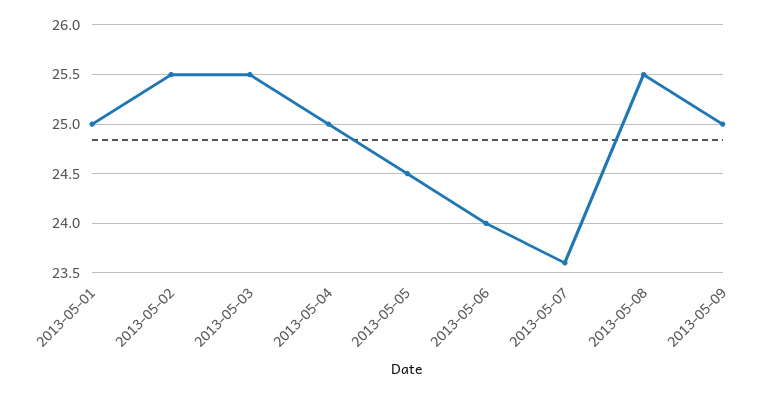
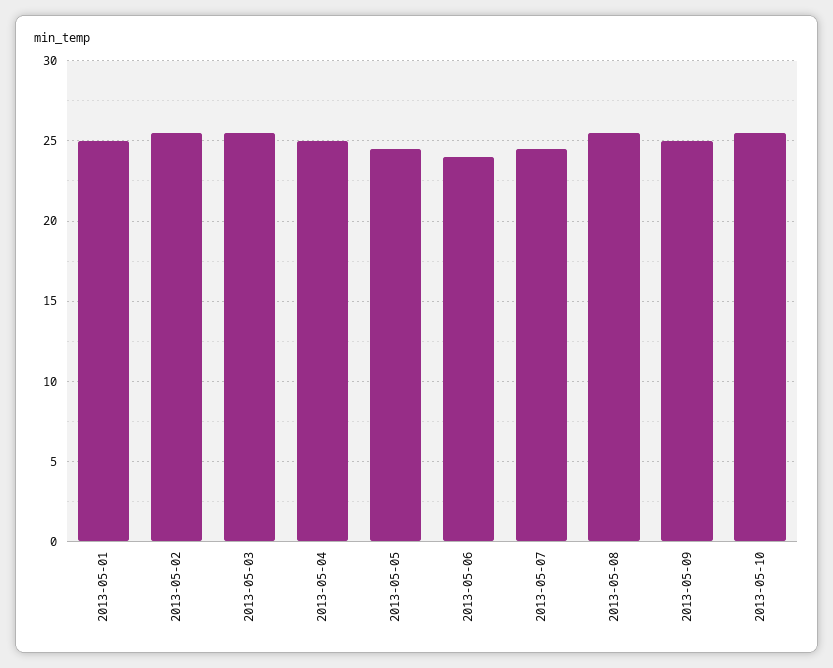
2013-05-07: 23.6 -> 24.5
2013-05-10: none -> 25.5

